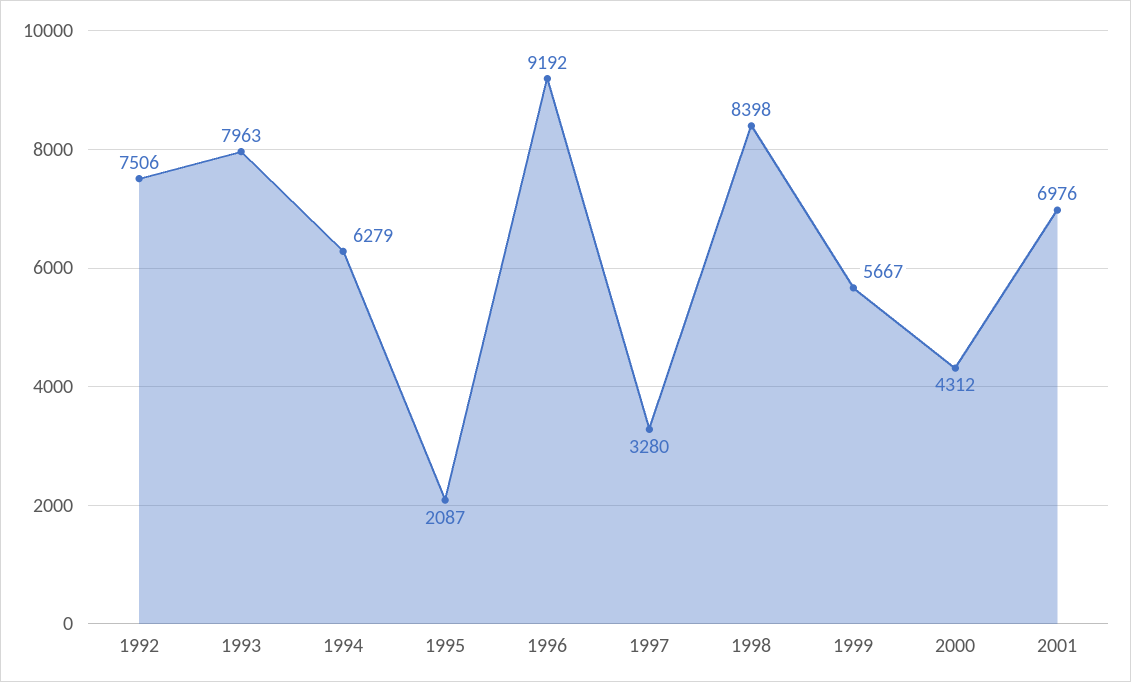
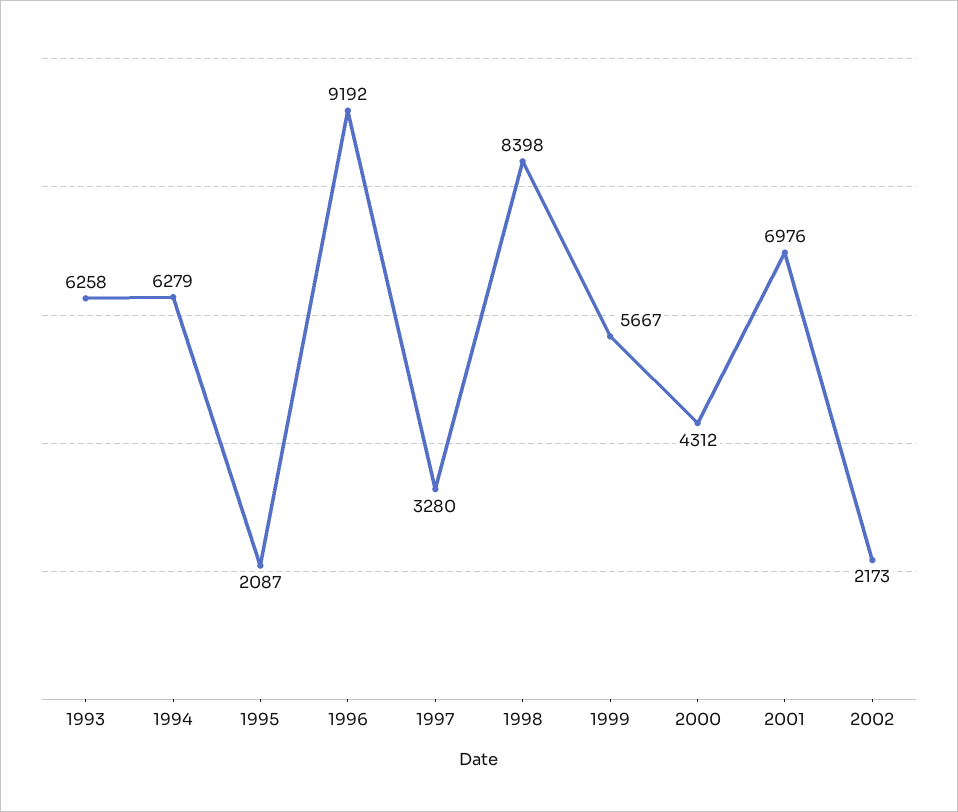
1992: 7506 -> none
1993: 7963 -> 6258
2002: none -> 2173

